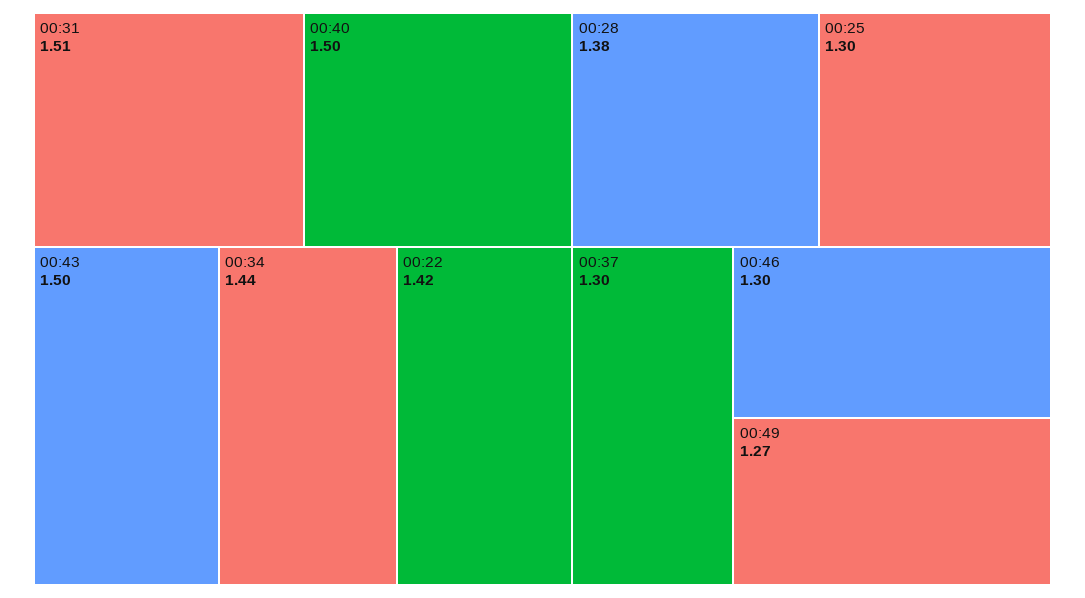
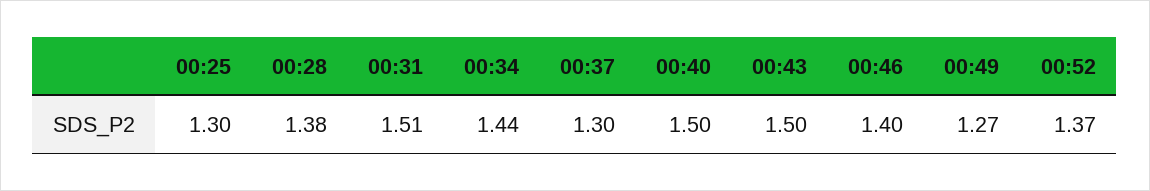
00:22: 1.42 -> none
00:46: 1.3 -> 1.4
00:52: none -> 1.37

